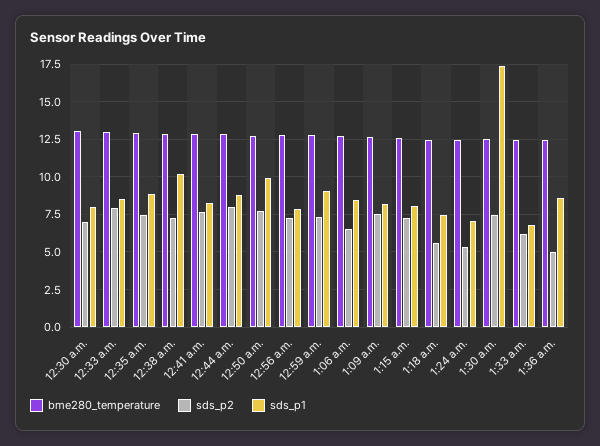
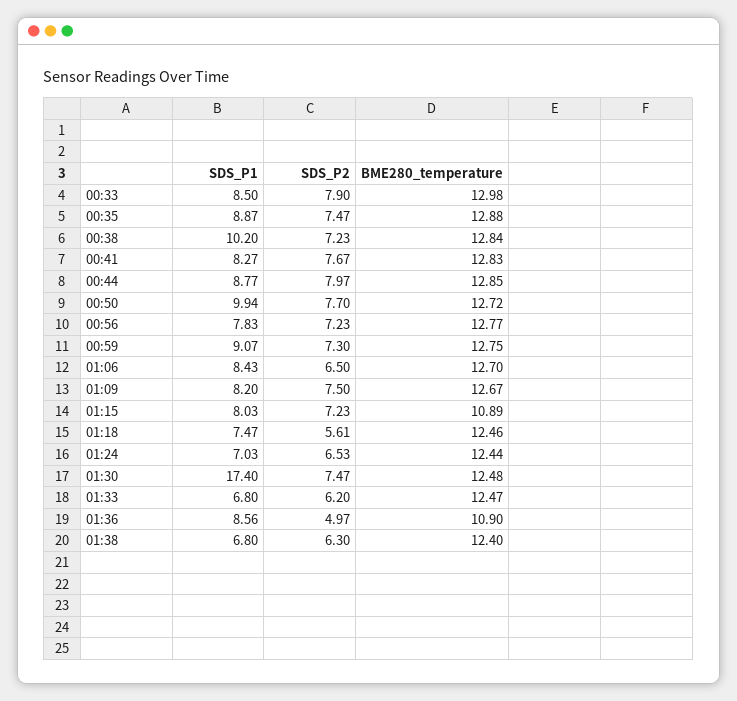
bme280_temperature, 12:30 a.m.: 13 -> none
sds_p2, 12:30 a.m.: 7 -> none
sds_p1, 12:30 a.m.: 8 -> none
bme280_temperature, 1:15 a.m.: 12.5 -> 10.89
sds_p2, 1:24 a.m.: 5.5 -> 6.53
bme280_temperature, 1:36 a.m.: 12.5 -> 10.9
sds_p1, 01:38: none -> 6.8
sds_p2, 01:38: none -> 6.3
bme280_temperature, 01:38: none -> 12.4

